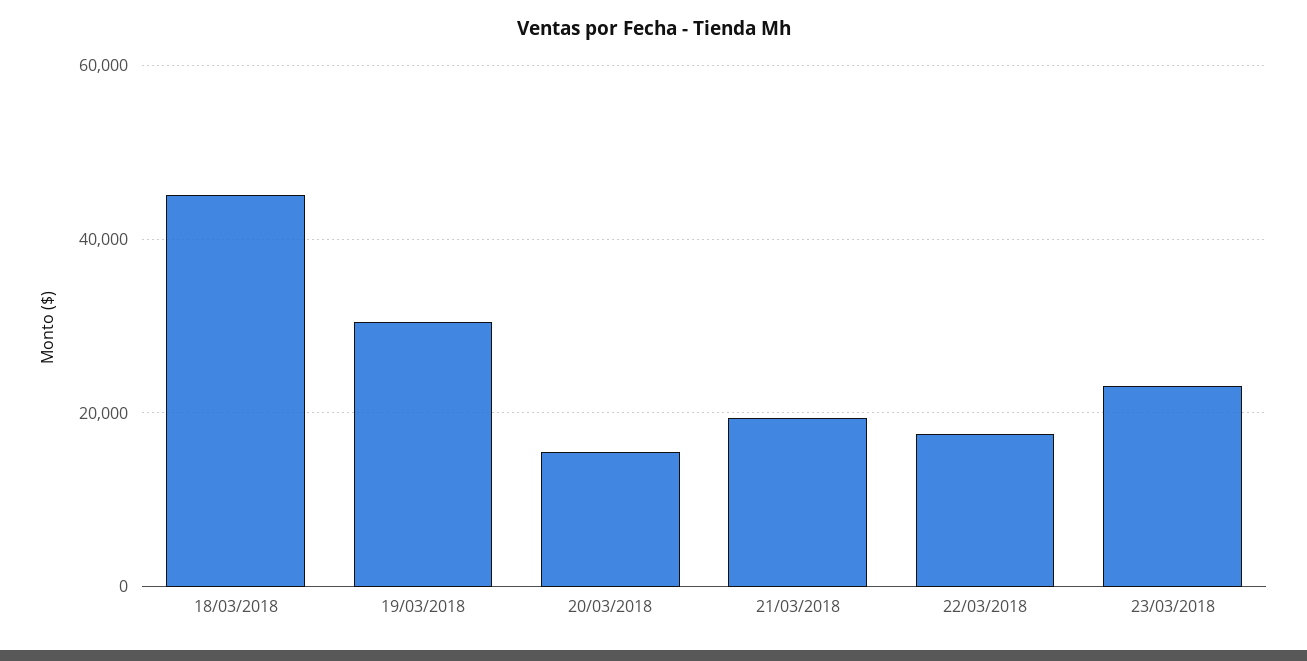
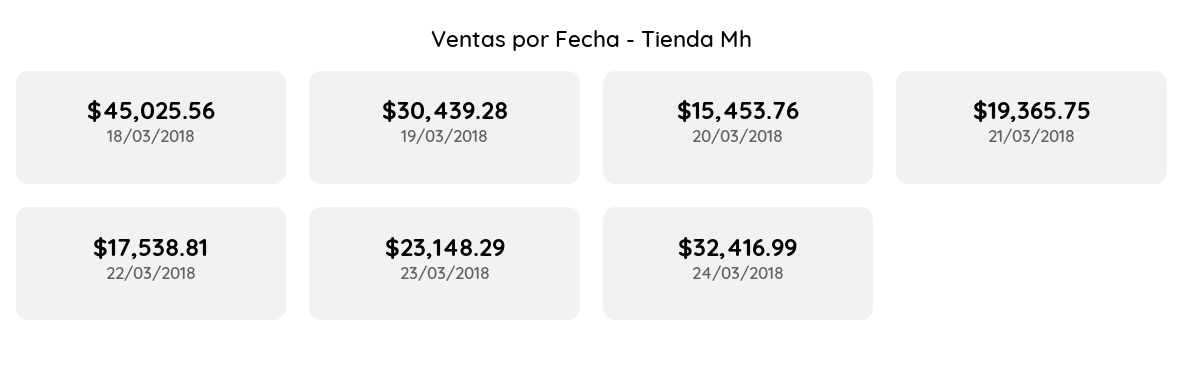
24/03/2018: none -> 32416.99

